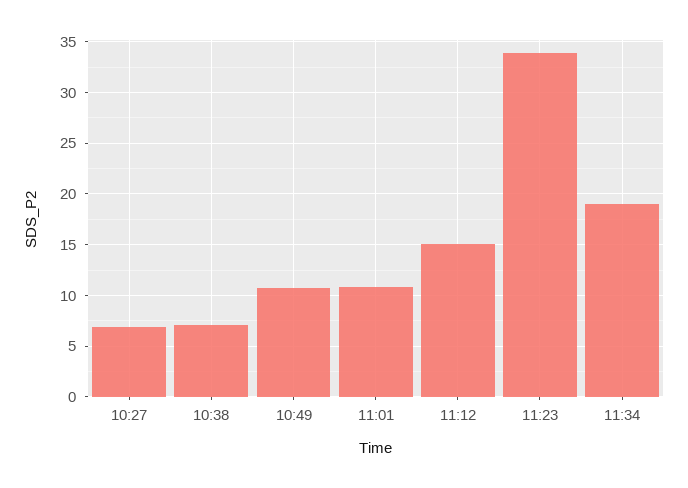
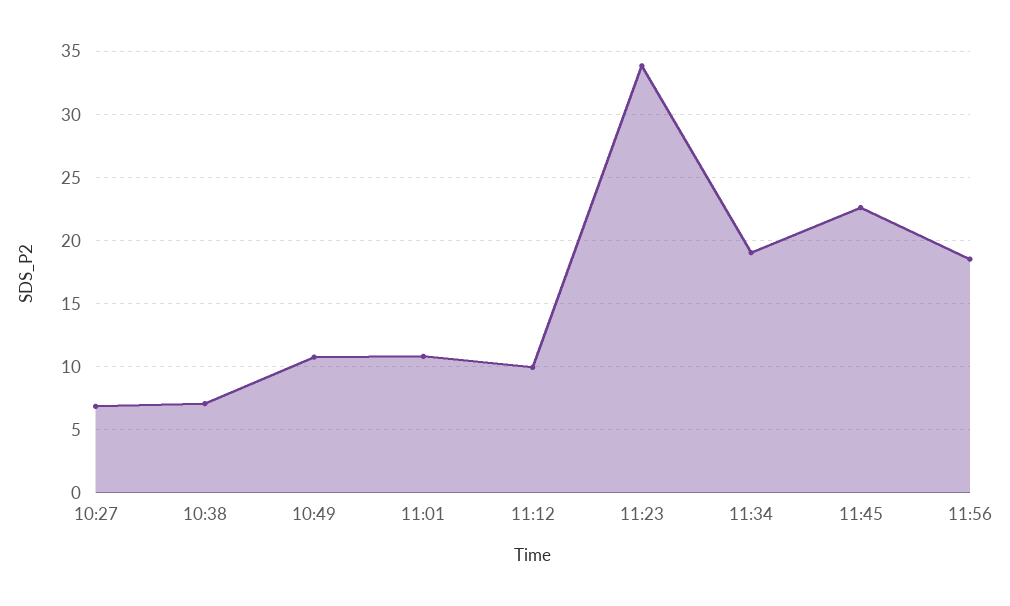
11:12: 15 -> 10
11:45: none -> 22.5
11:56: none -> 18.5

